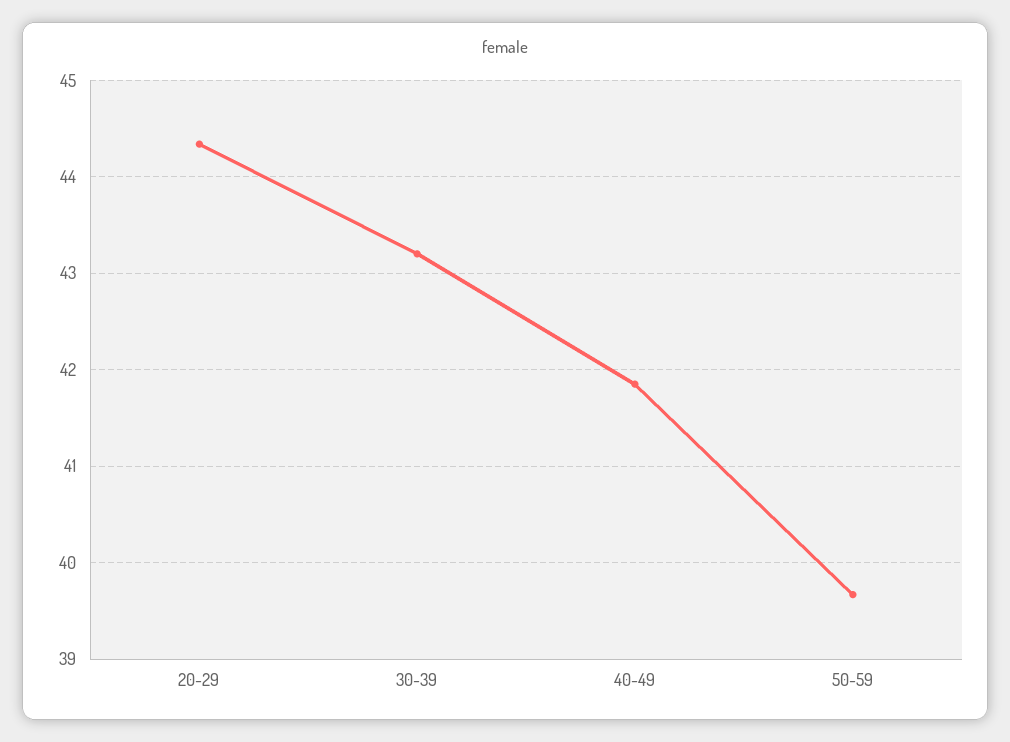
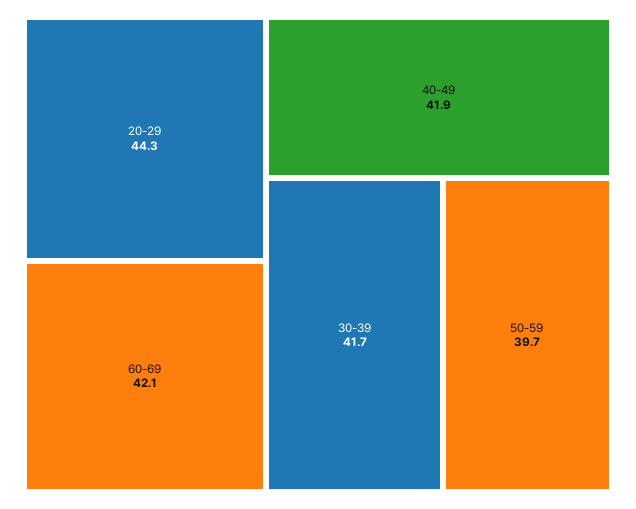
30-39: 43.2 -> 41.7
60-69: none -> 42.1

